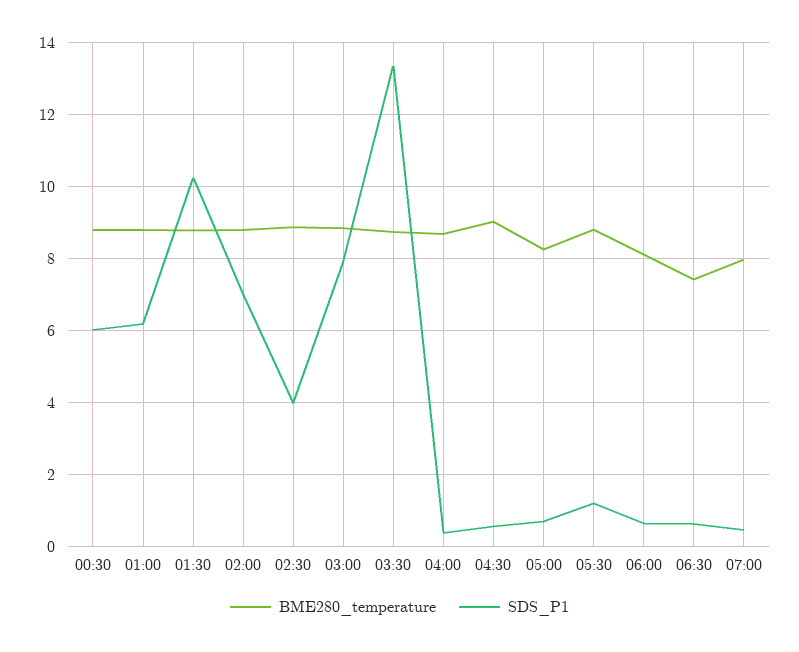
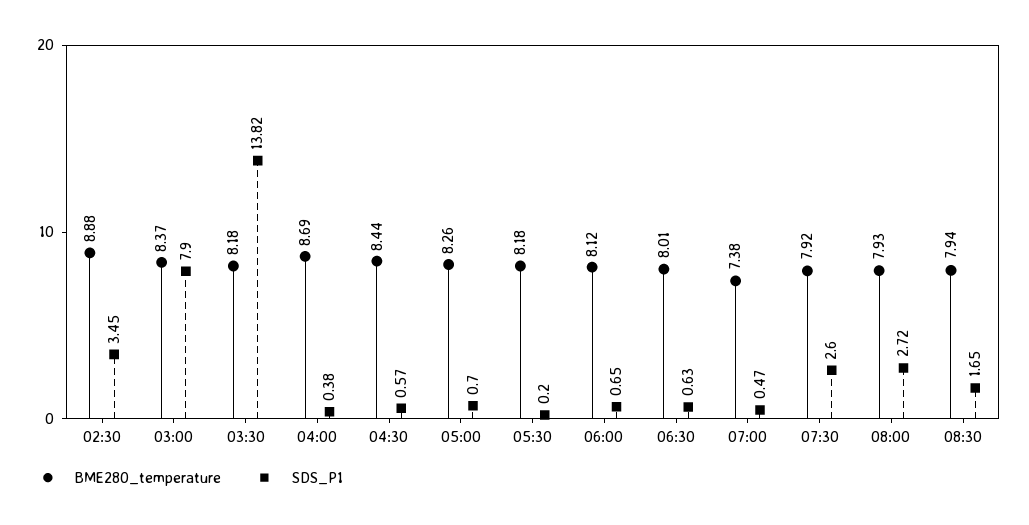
BME280_temperature, 00:30: 8.8 -> none
SDS_P1, 00:30: 6 -> none
BME280_temperature, 01:00: 8.8 -> none
SDS_P1, 01:00: 6.2 -> none
BME280_temperature, 01:30: 8.8 -> none
SDS_P1, 01:30: 10.2 -> none
BME280_temperature, 02:00: 8.8 -> none
SDS_P1, 02:00: 7 -> none
SDS_P1, 02:30: 4 -> 3.45
BME280_temperature, 03:00: 8.8 -> 8.37
BME280_temperature, 03:30: 8.8 -> 8.18
SDS_P1, 03:30: 13.4 -> 13.82
BME280_temperature, 04:30: 9 -> 8.44
BME280_temperature, 05:30: 8.8 -> 8.18
SDS_P1, 05:30: 1.2 -> 0.2
BME280_temperature, 06:30: 7.4 -> 8.01
BME280_temperature, 07:00: 8 -> 7.38
BME280_temperature, 07:30: none -> 7.92
SDS_P1, 07:30: none -> 2.6
BME280_temperature, 08:00: none -> 7.93
SDS_P1, 08:00: none -> 2.72
BME280_temperature, 08:30: none -> 7.94
SDS_P1, 08:30: none -> 1.65

